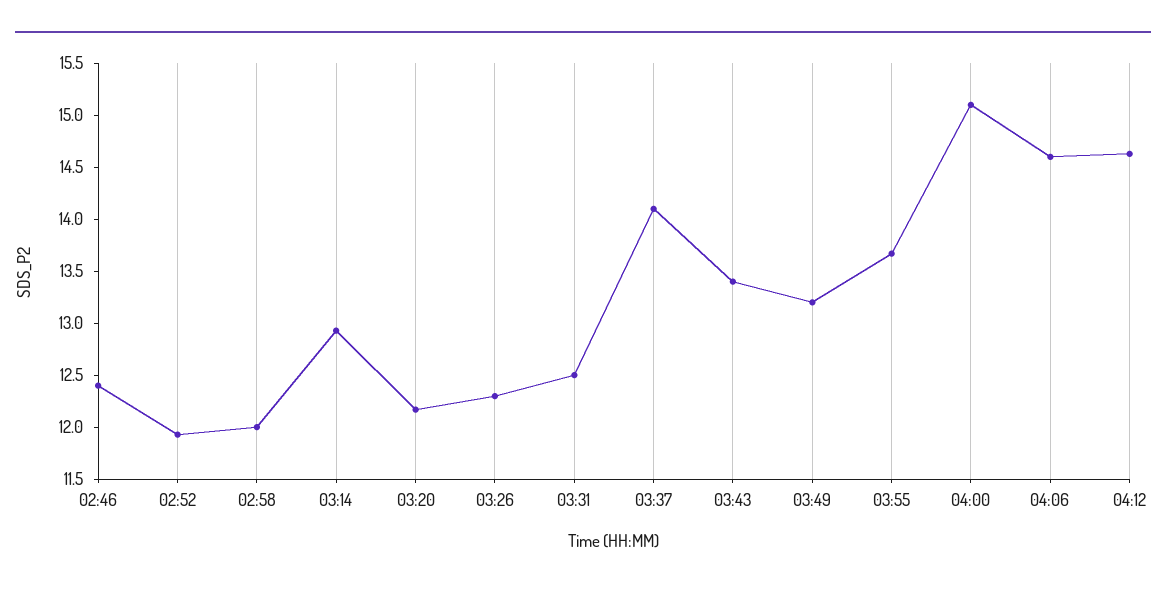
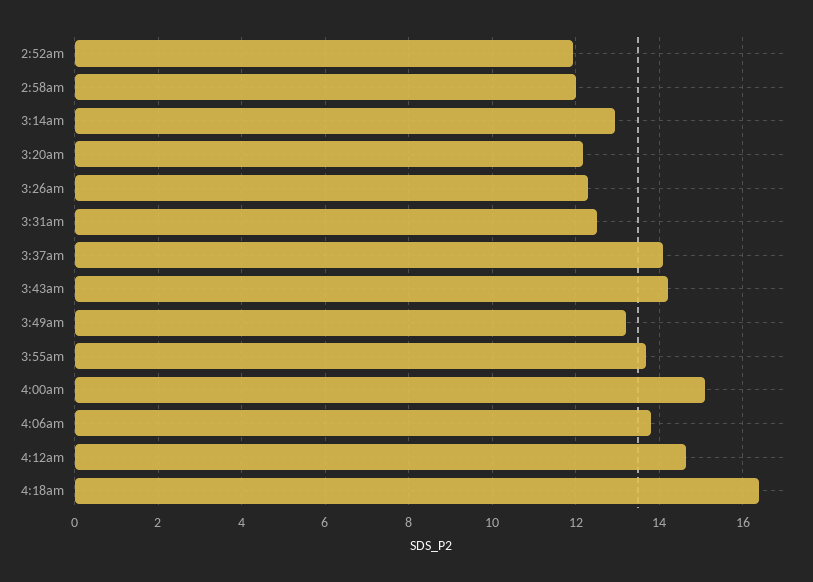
02:46: 12.4 -> none
03:43: 13.4 -> 14.2
04:06: 14.6 -> 13.8
4:18am: none -> 16.4

